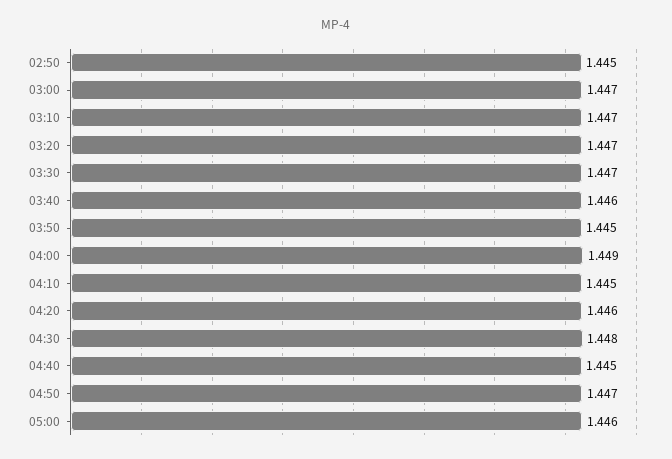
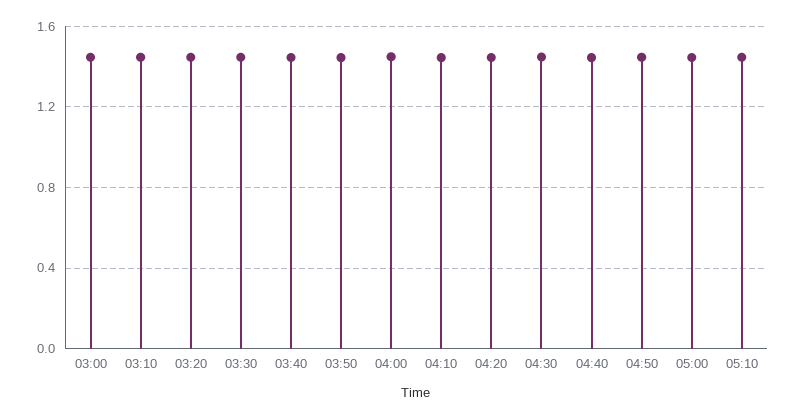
02:50: 1.445 -> none
05:10: none -> 1.45

